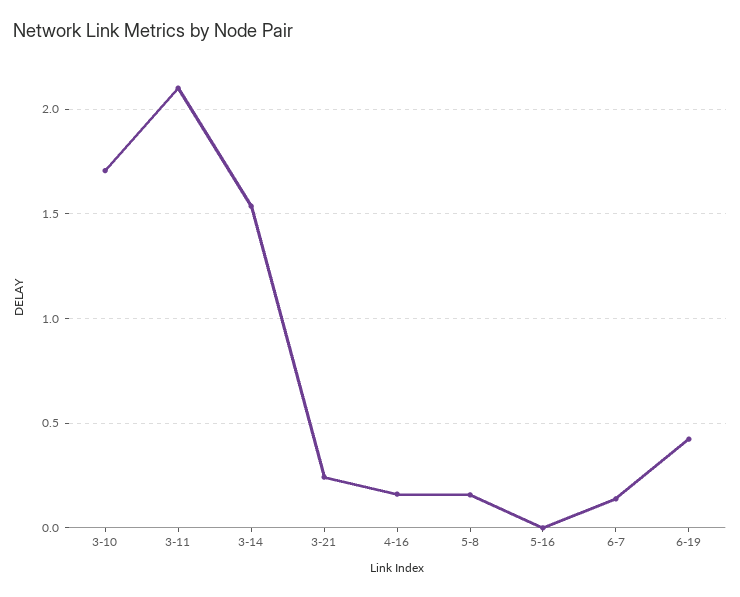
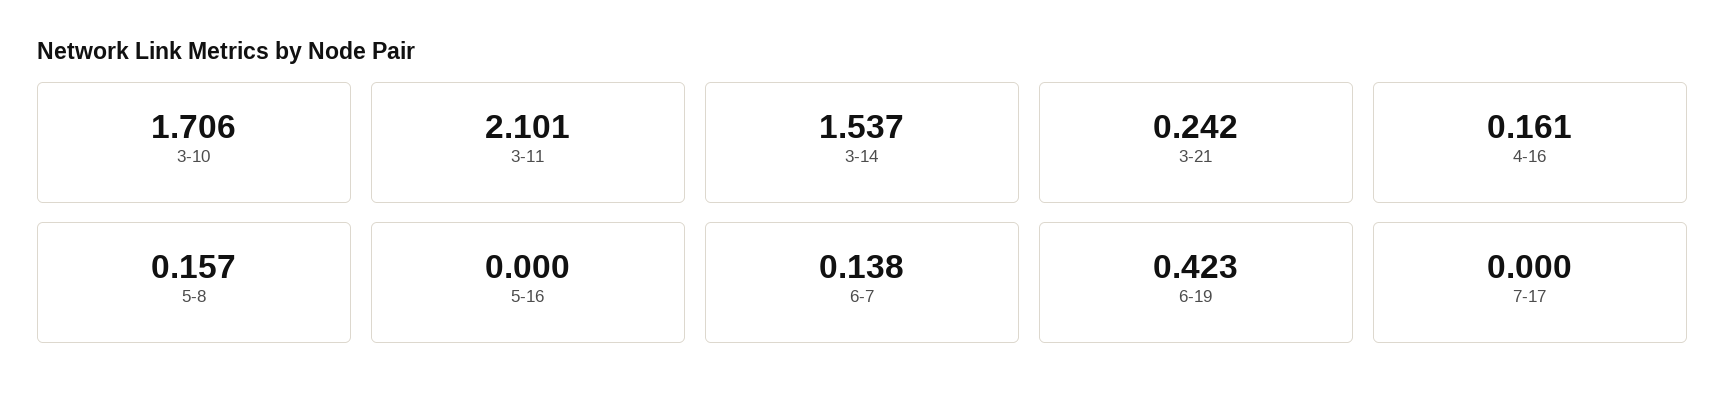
7-17: none -> 0

